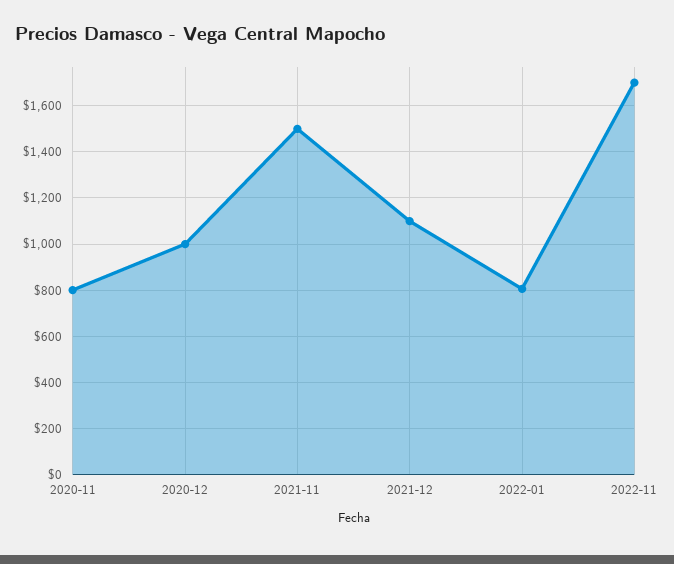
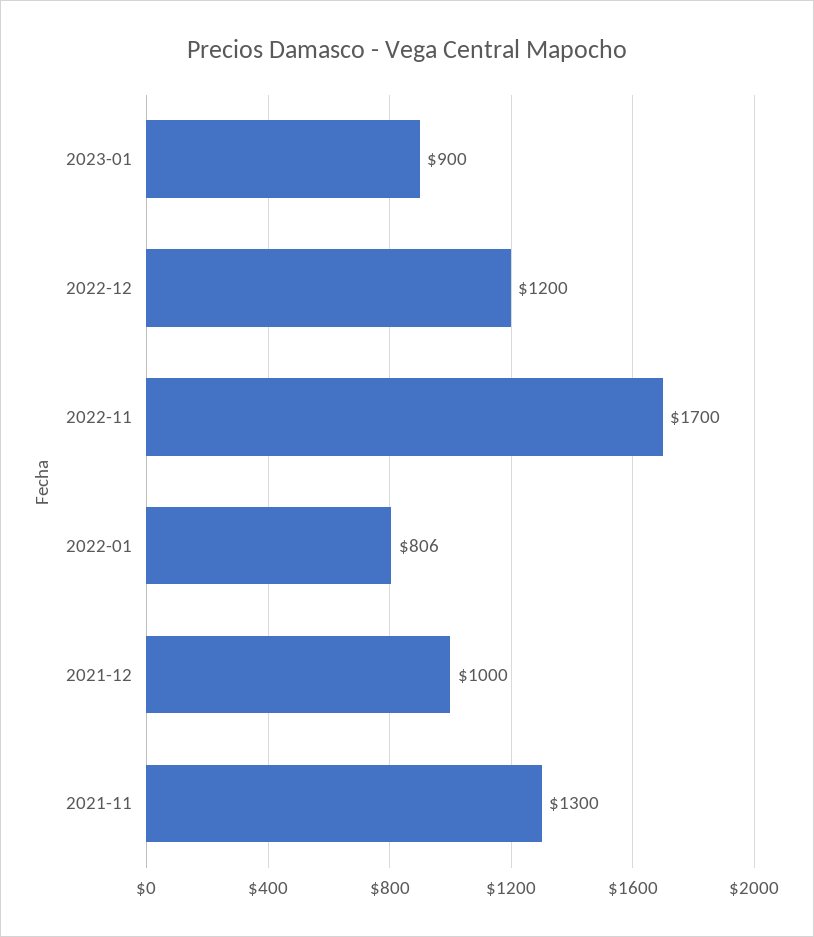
2020-11: 800 -> none
2020-12: 1000 -> none
2021-11: 1500 -> 1300
2021-12: 1100 -> 1000
2023-01: none -> 900
2022-12: none -> 1200

